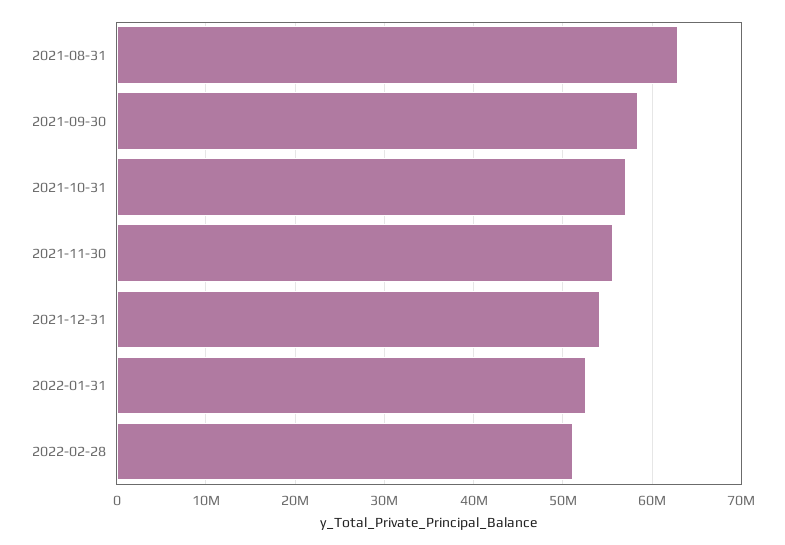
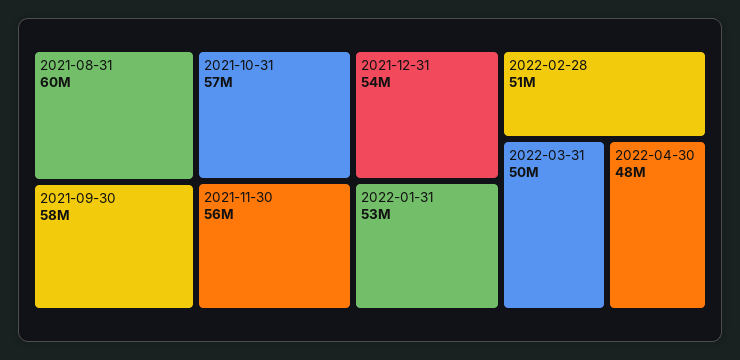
2021-08-31: 63000000 -> 60000000
2022-03-31: none -> 50000000
2022-04-30: none -> 48000000

